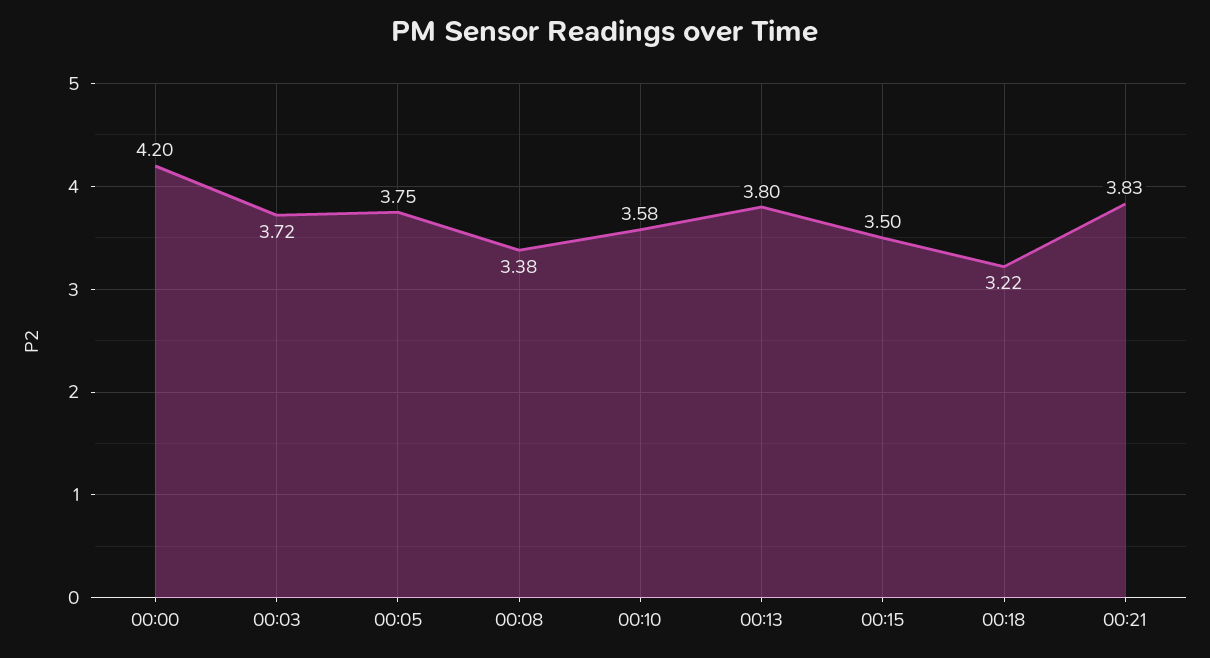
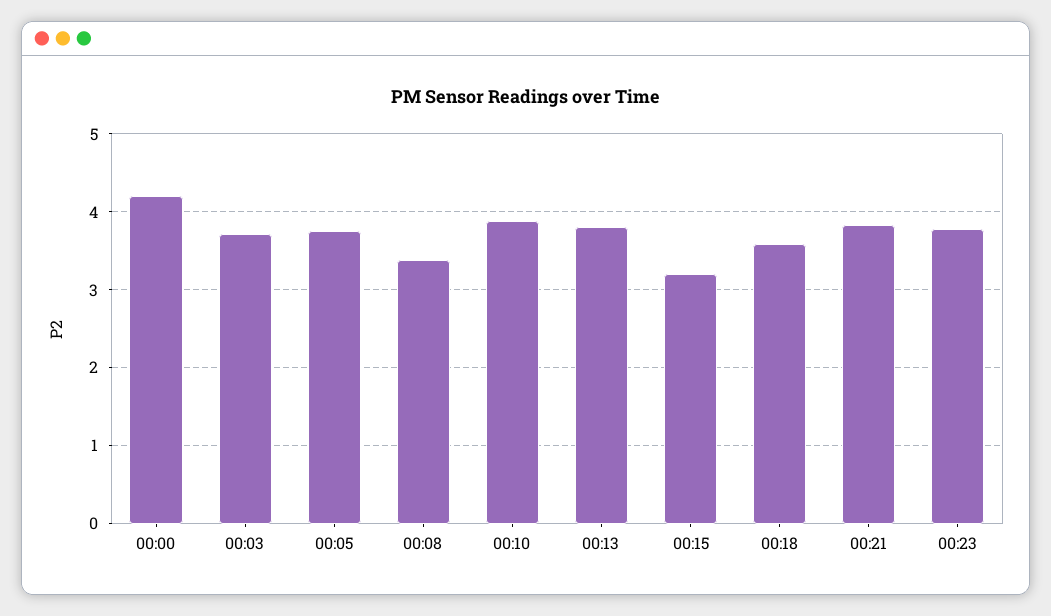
00:10: 3.58 -> 3.9
00:15: 3.5 -> 3.2
00:18: 3.22 -> 3.6
00:23: none -> 3.8

